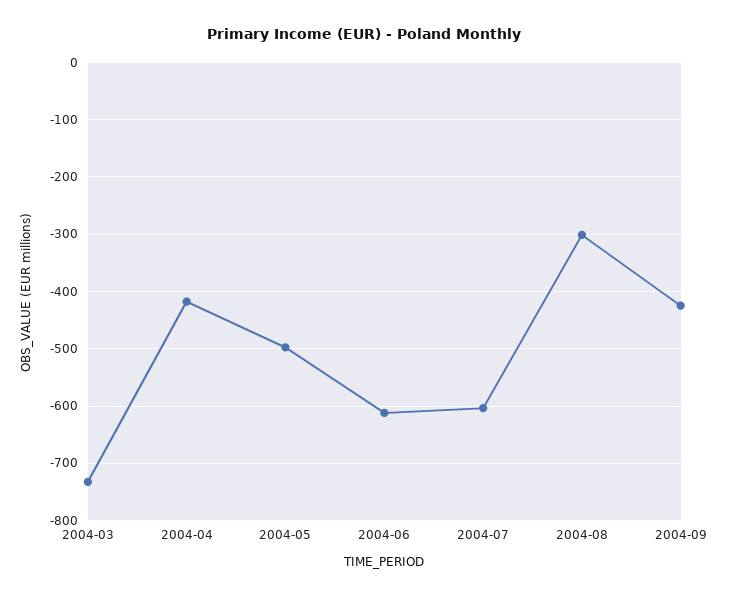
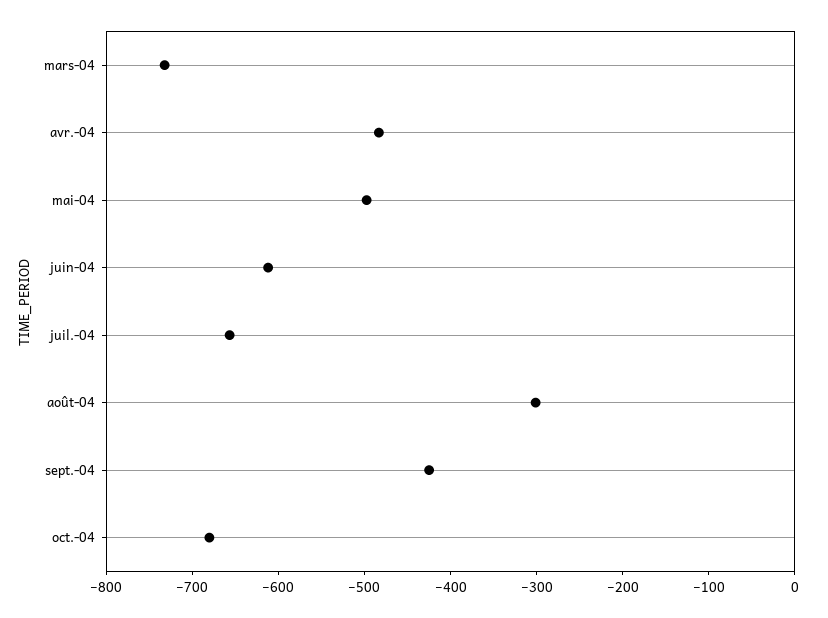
2004-04: -420 -> -480
2004-07: -600 -> -660
oct.-04: none -> -680

